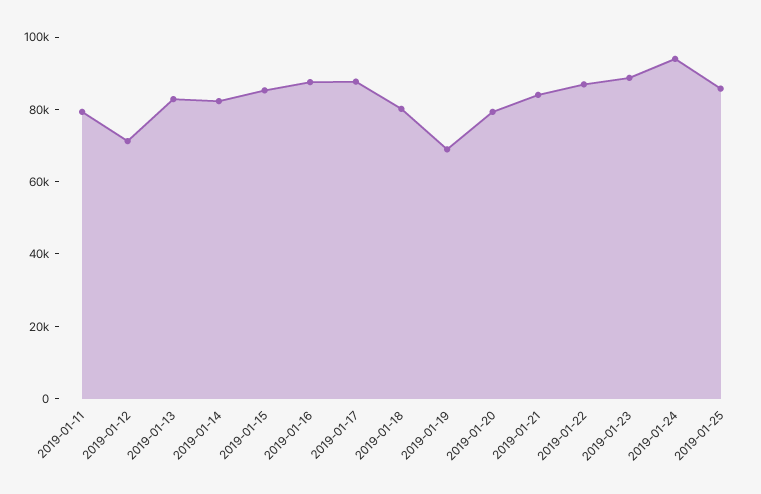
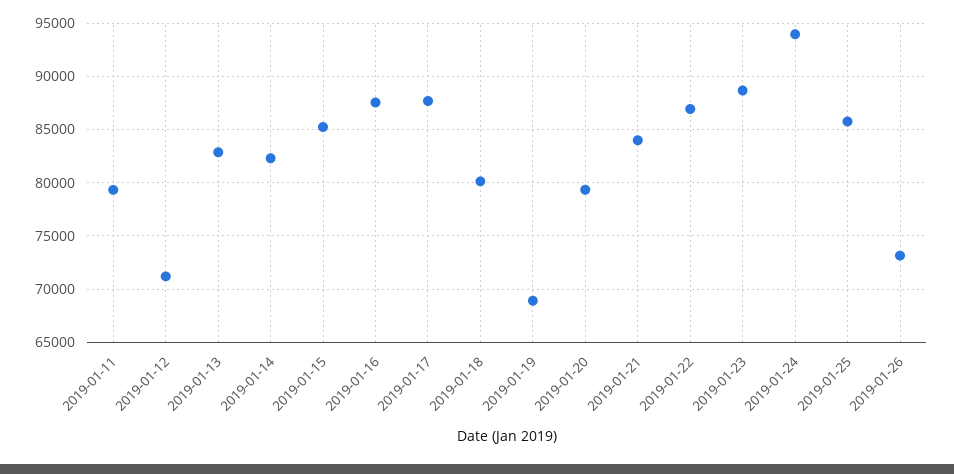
2019-01-26: none -> 73000

